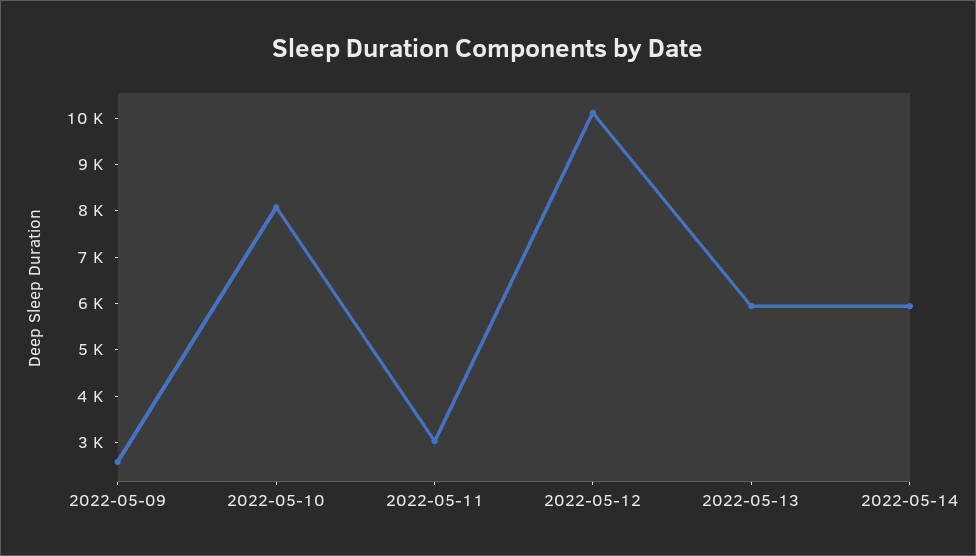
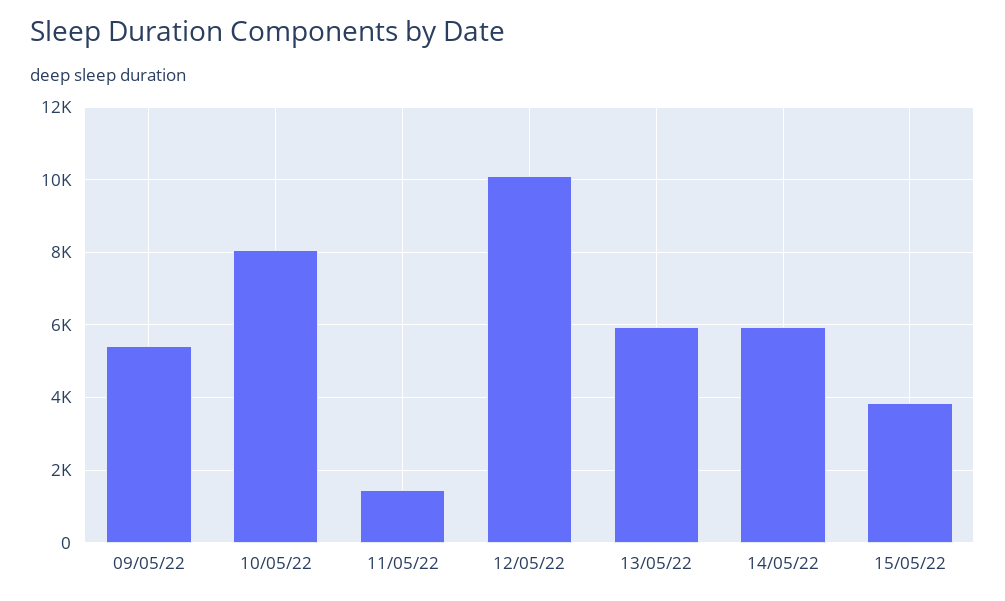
2022-05-09: 2600 -> 5400
2022-05-11: 3000 -> 1400
15/05/22: none -> 3800

